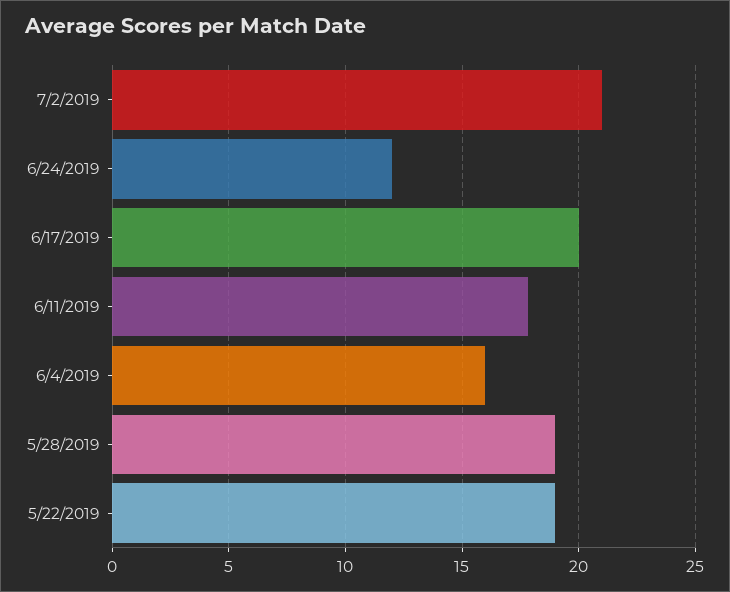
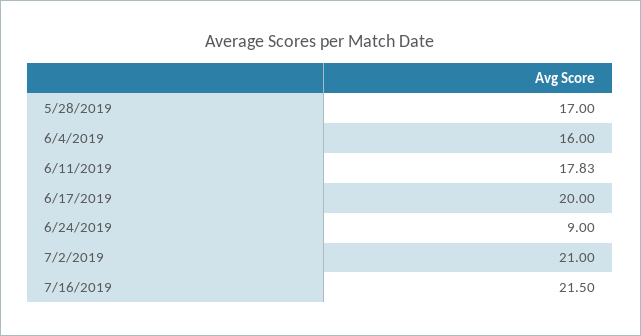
6/24/2019: 12 -> 9
5/28/2019: 19 -> 17
5/22/2019: 19 -> none
7/16/2019: none -> 21.5

